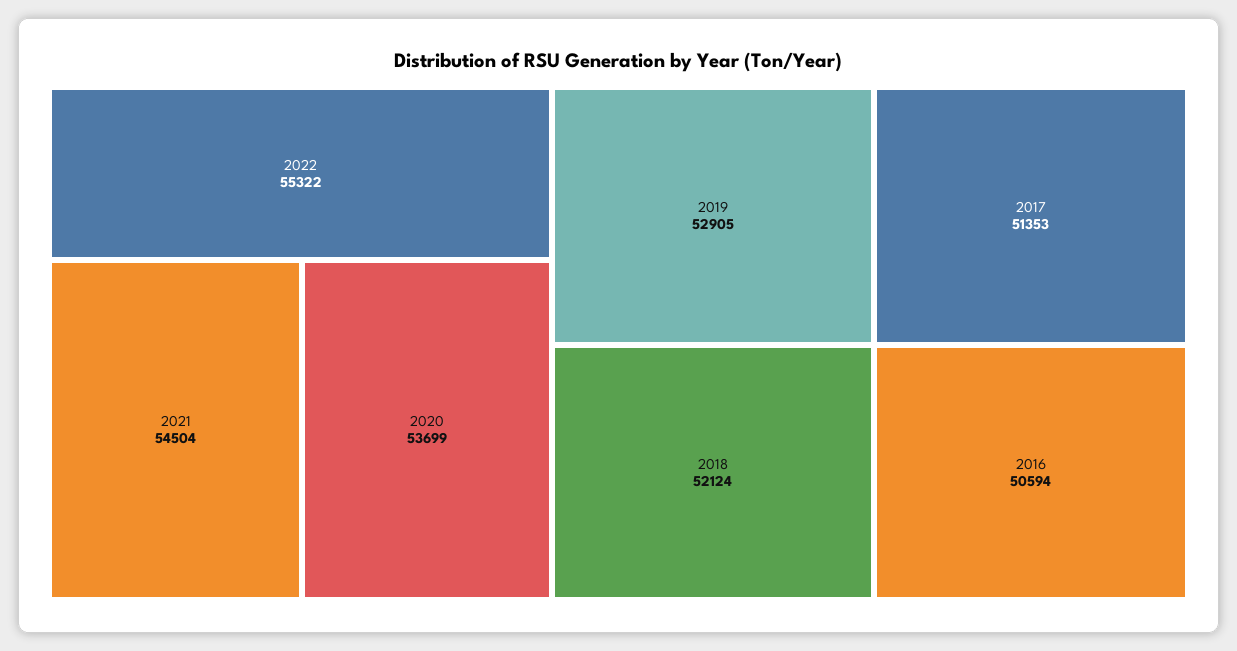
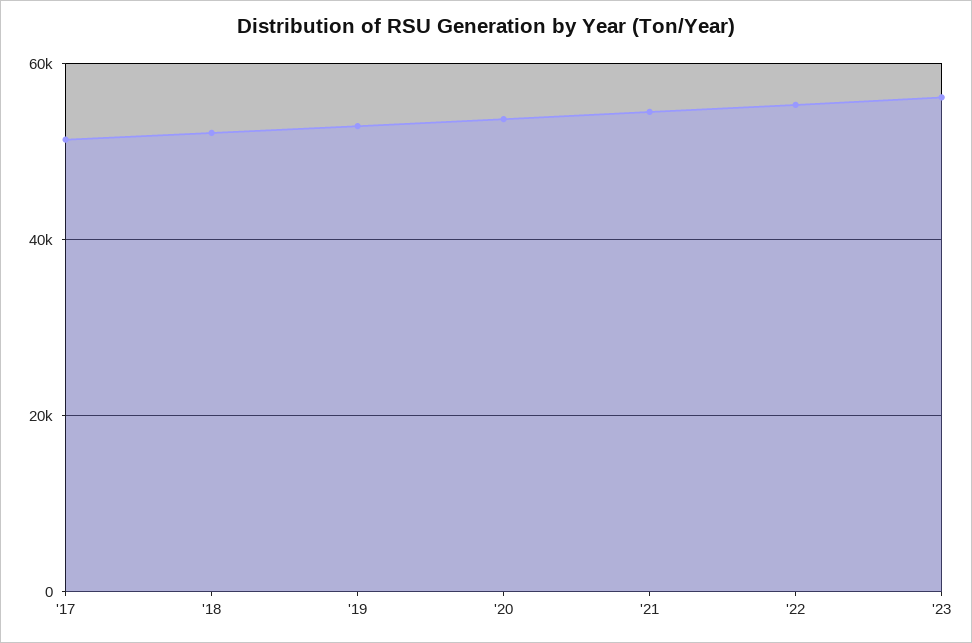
2016: 50594 -> none
'23: none -> 56000

